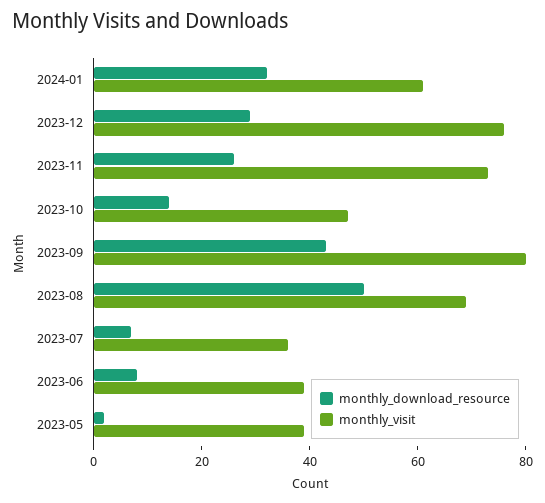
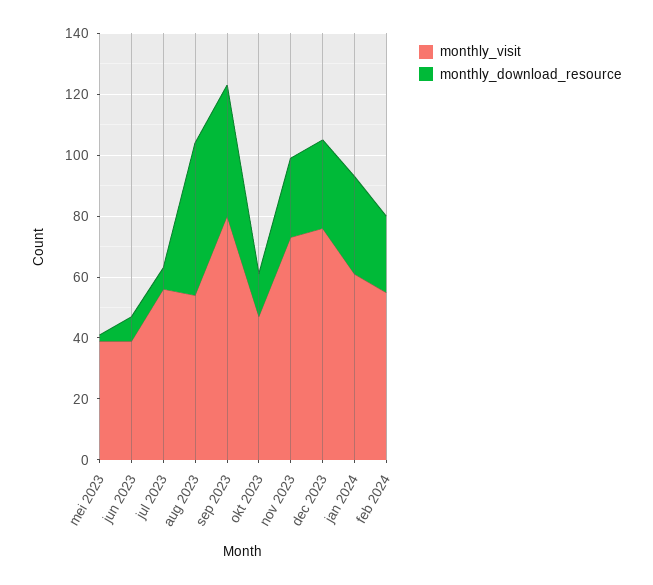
monthly_visit, 2023-08: 70 -> 55
monthly_visit, 2023-07: 35 -> 55
monthly_visit, feb 2024: none -> 55
monthly_download_resource, feb 2024: none -> 25

